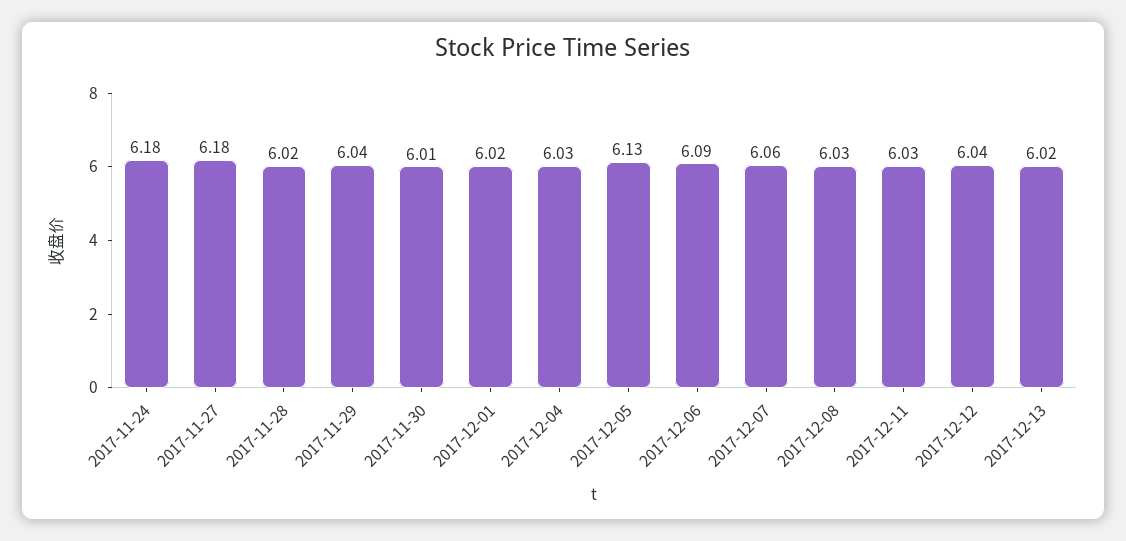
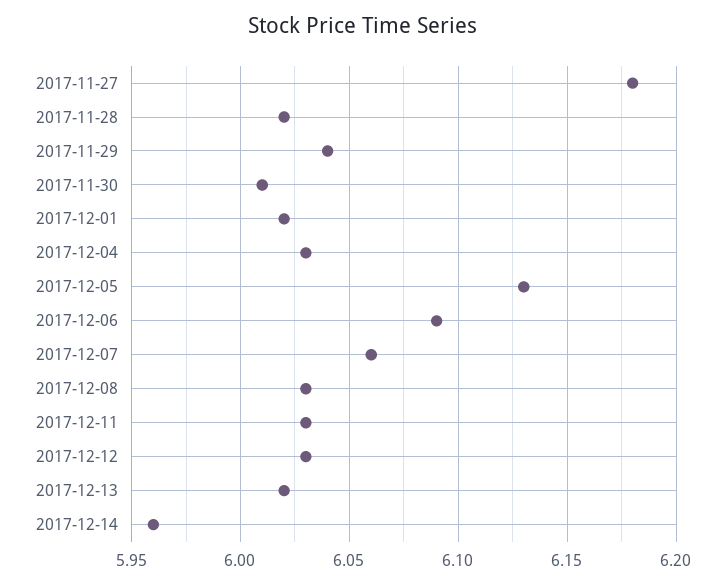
2017-11-24: 6.18 -> none
2017-12-12: 6.04 -> 6.03
2017-12-14: none -> 5.96

